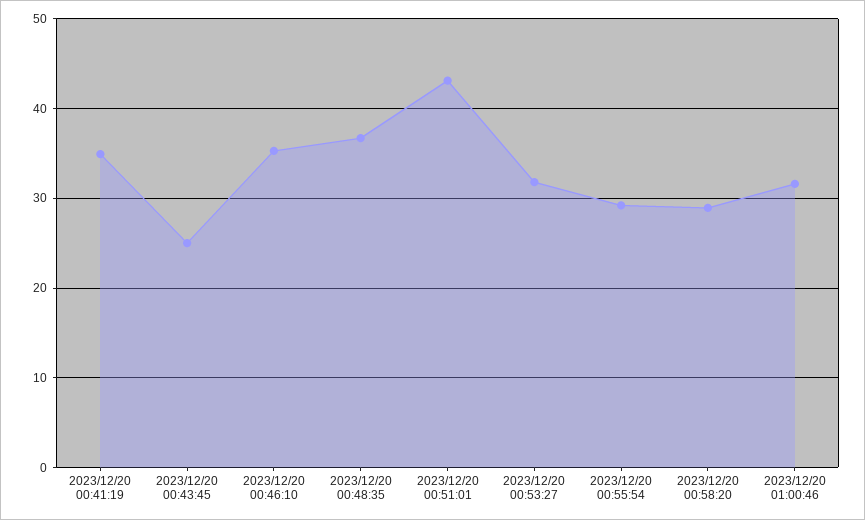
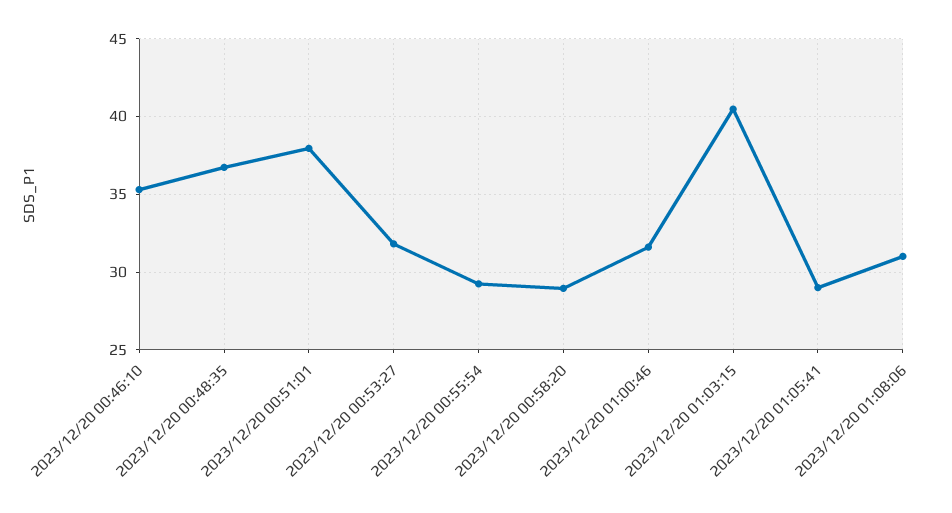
2023/12/20 00:41:19: 35 -> none
2023/12/20 00:43:45: 25 -> none
2023/12/20 00:51:01: 43 -> 38
2023/12/20 01:03:15: none -> 40.5
2023/12/20 01:05:41: none -> 29
2023/12/20 01:08:06: none -> 31

